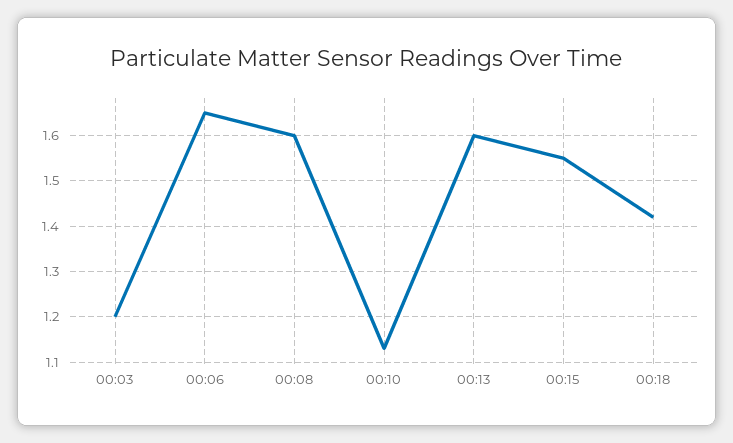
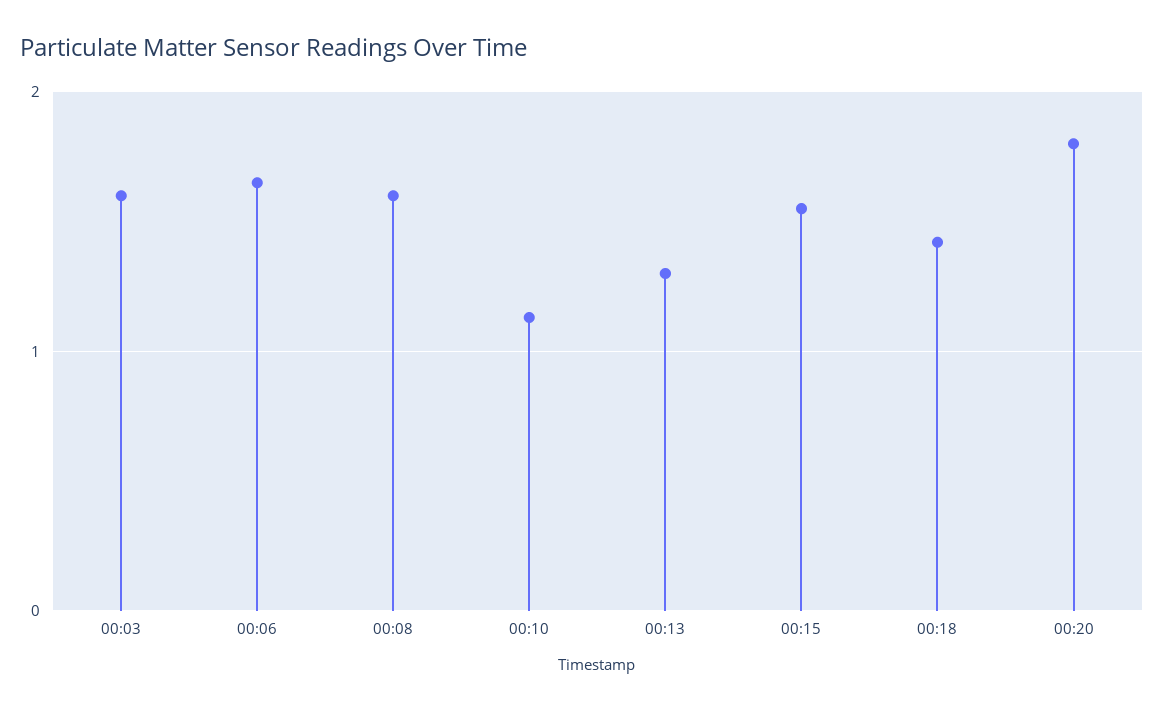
00:03: 1.2 -> 1.6
00:13: 1.6 -> 1.3
00:20: none -> 1.8

